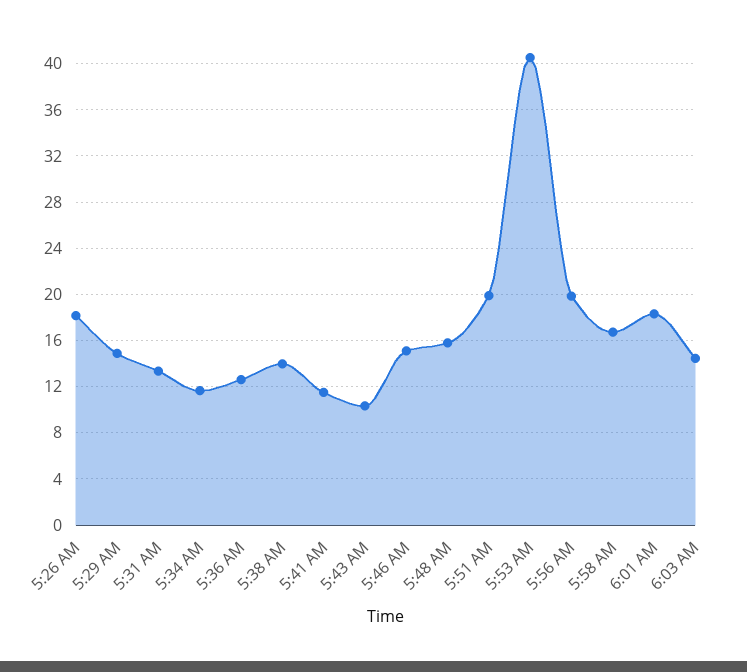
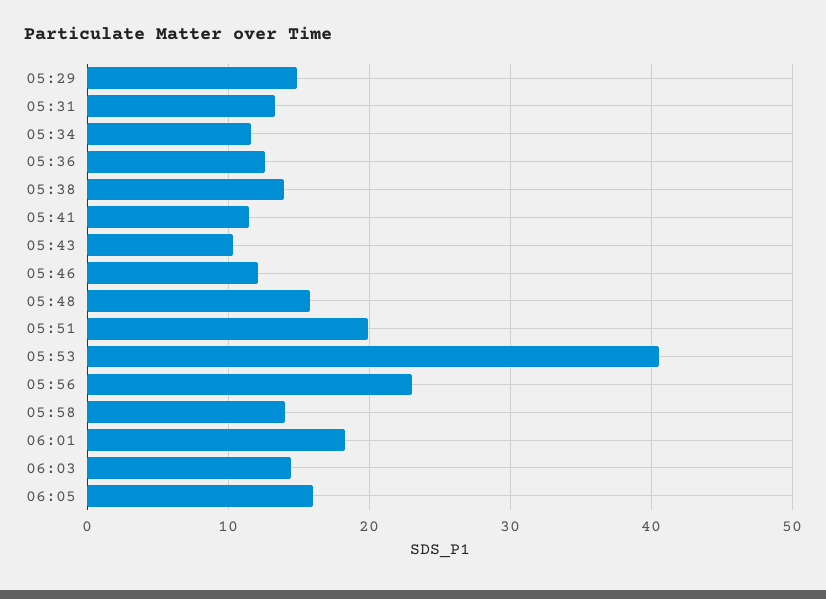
5:26 AM: 18 -> none
5:46 AM: 15 -> 12
5:56 AM: 20 -> 23
5:58 AM: 17 -> 14
06:05: none -> 16

